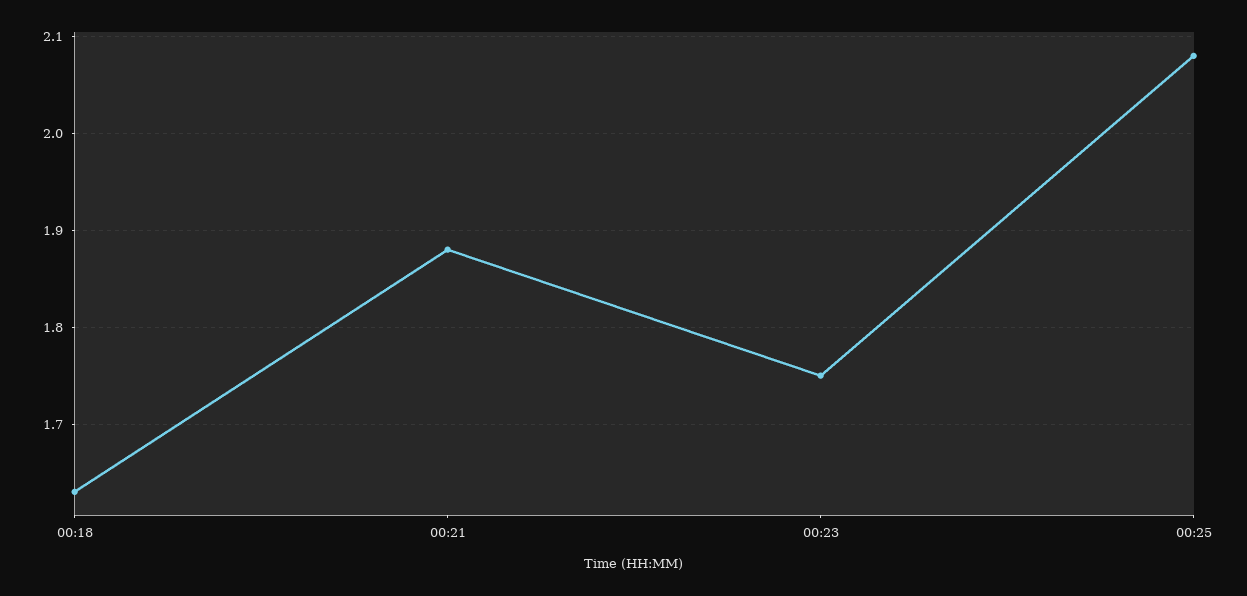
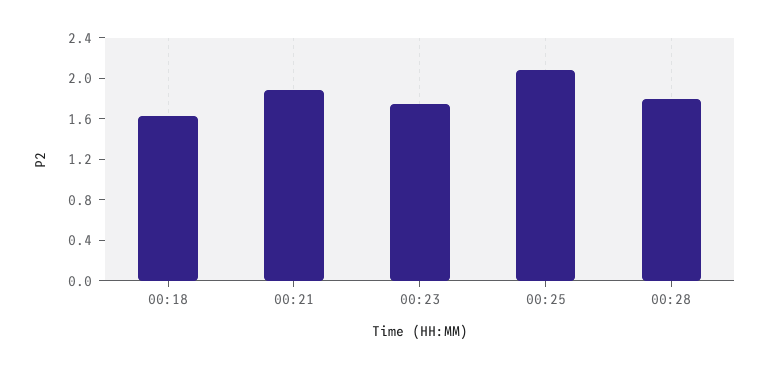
00:28: none -> 1.8

